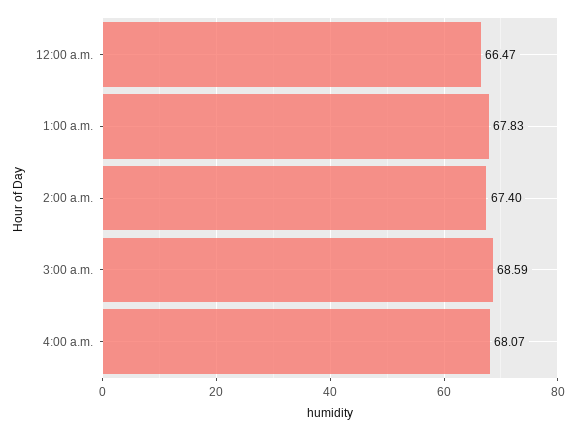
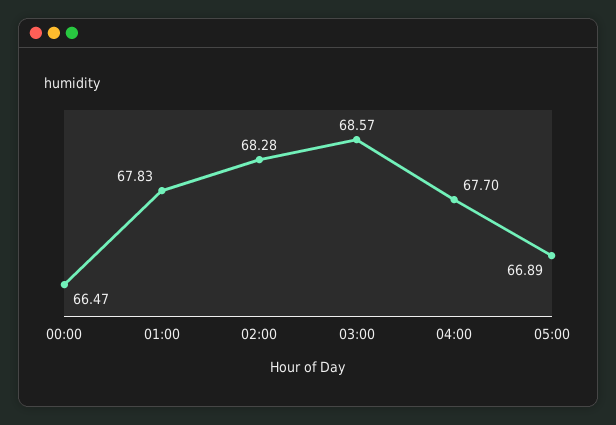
2:00 a.m.: 67.4 -> 68.28
3:00 a.m.: 68.59 -> 68.57
4:00 a.m.: 68.07 -> 67.7
05:00: none -> 66.89

